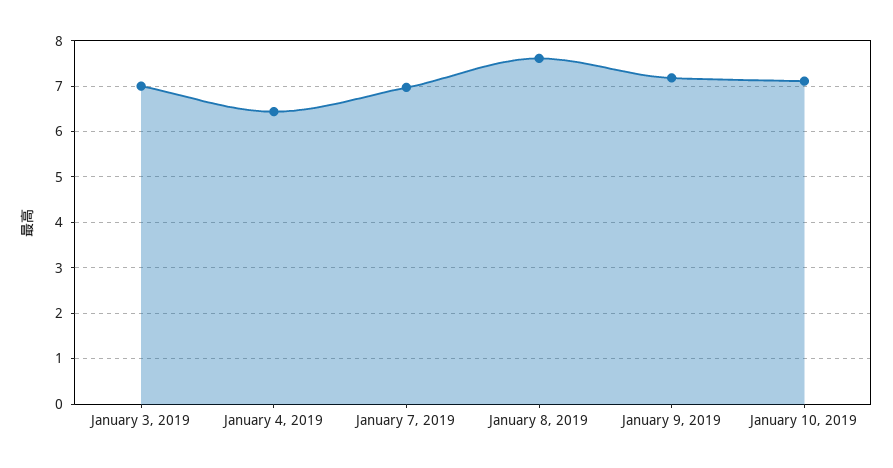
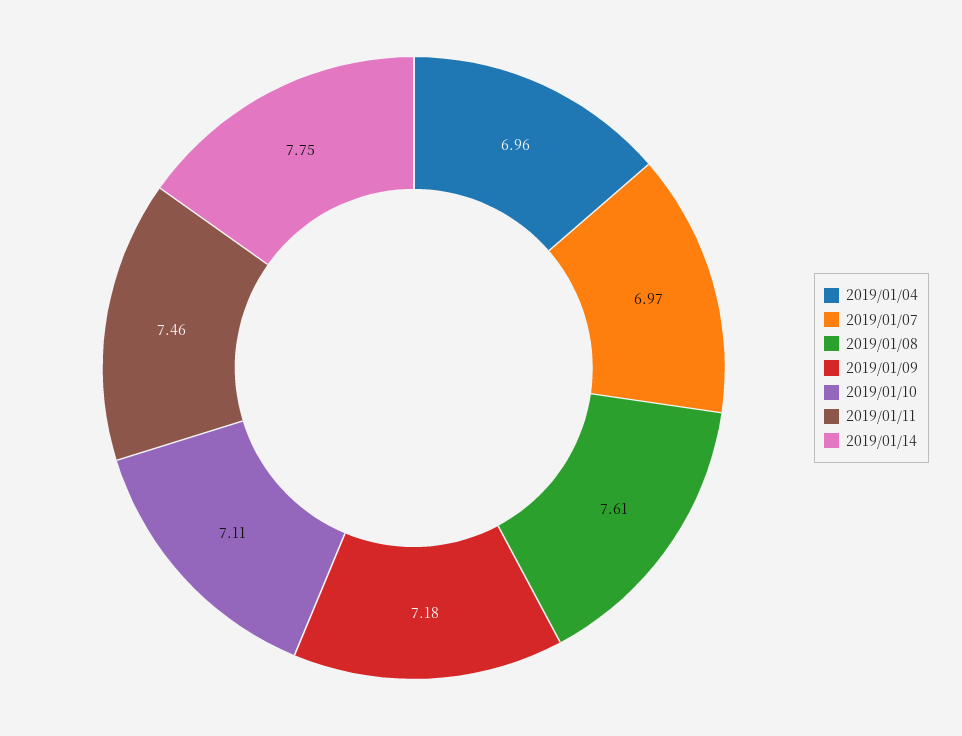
January 3, 2019: 7 -> none
January 4, 2019: 6.4 -> 6.96
2019/01/11: none -> 7.46
2019/01/14: none -> 7.75

